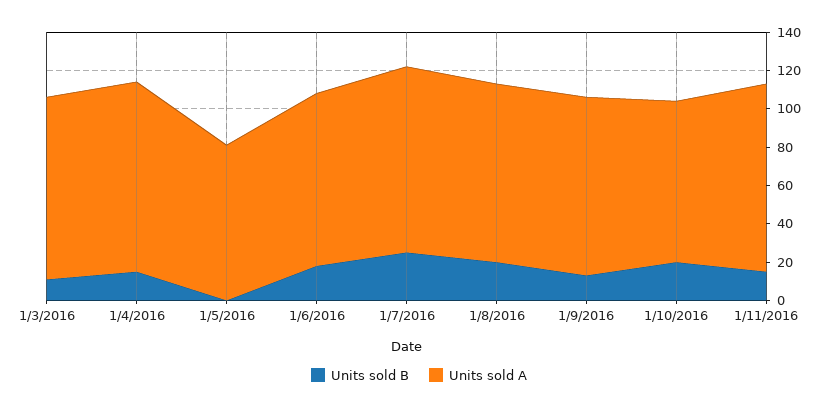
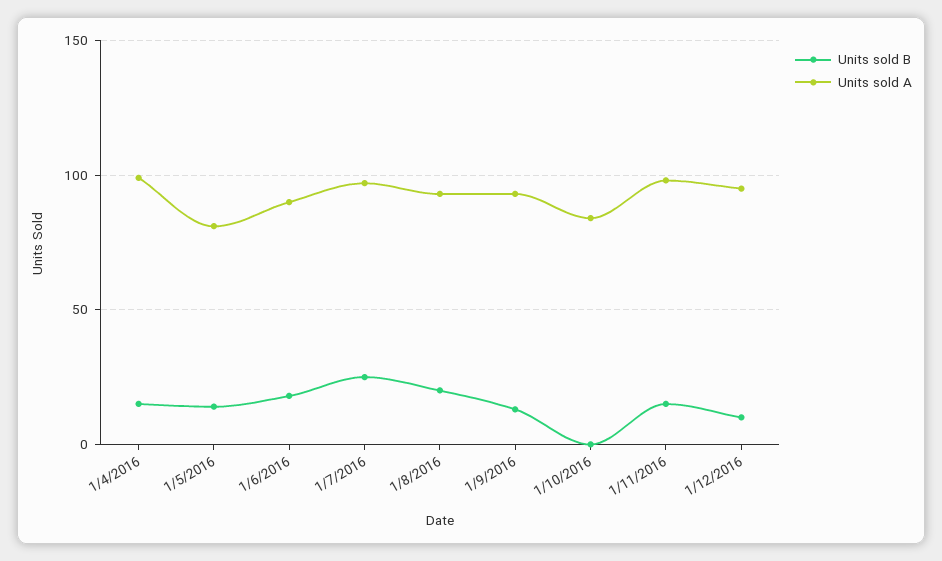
Units sold B, 1/3/2016: 10 -> none
Units sold A, 1/3/2016: 95 -> none
Units sold B, 1/5/2016: 0 -> 15
Units sold B, 1/10/2016: 20 -> 0
Units sold B, 1/12/2016: none -> 10
Units sold A, 1/12/2016: none -> 95

